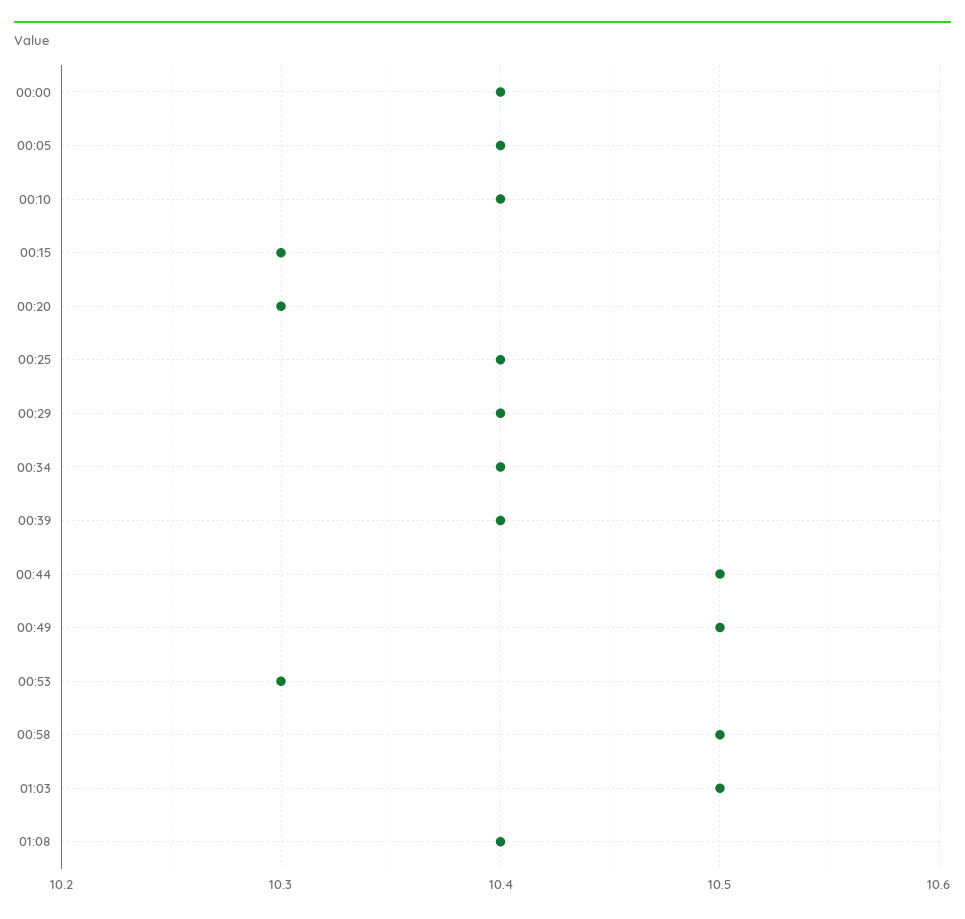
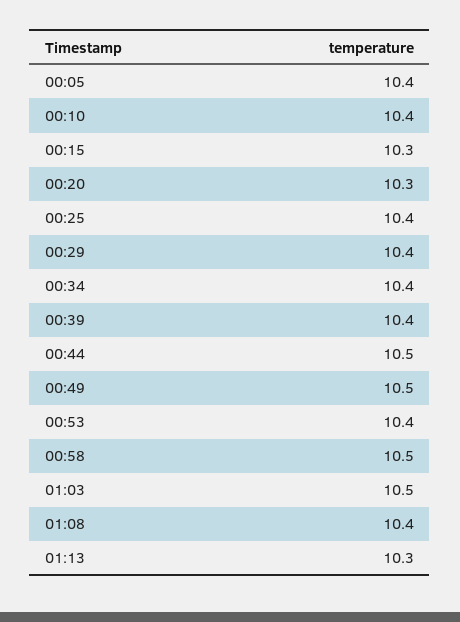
00:00: 10.4 -> none
00:53: 10.3 -> 10.4
01:13: none -> 10.3

